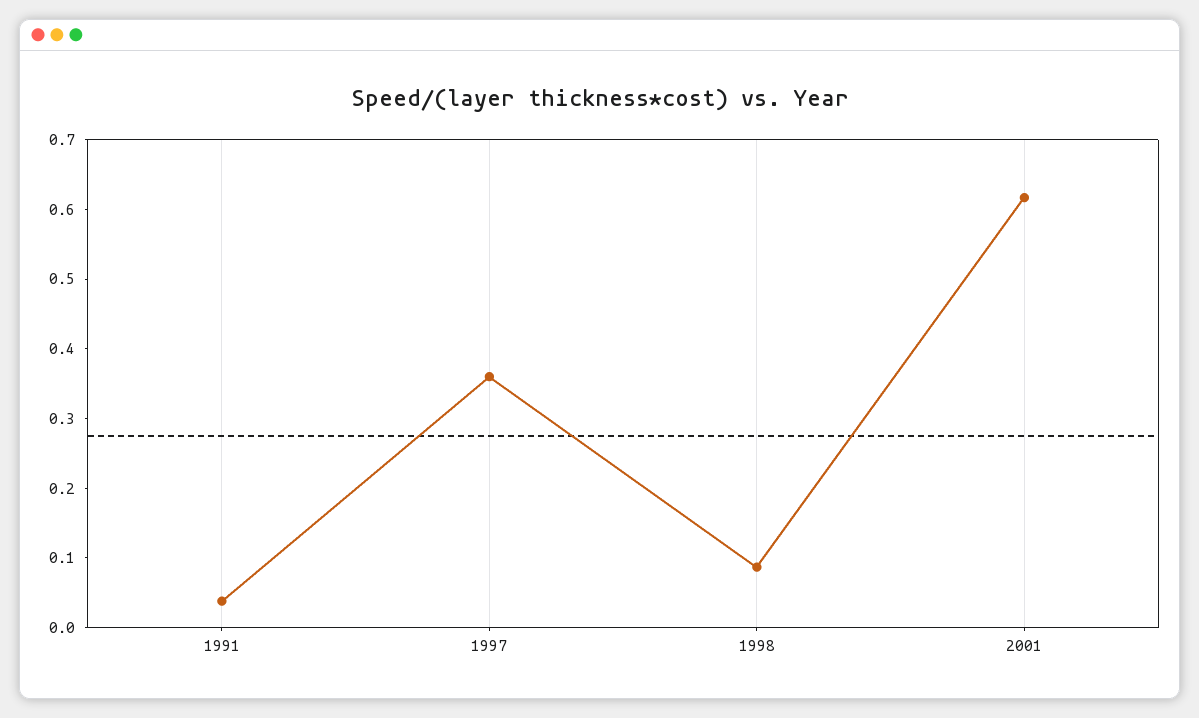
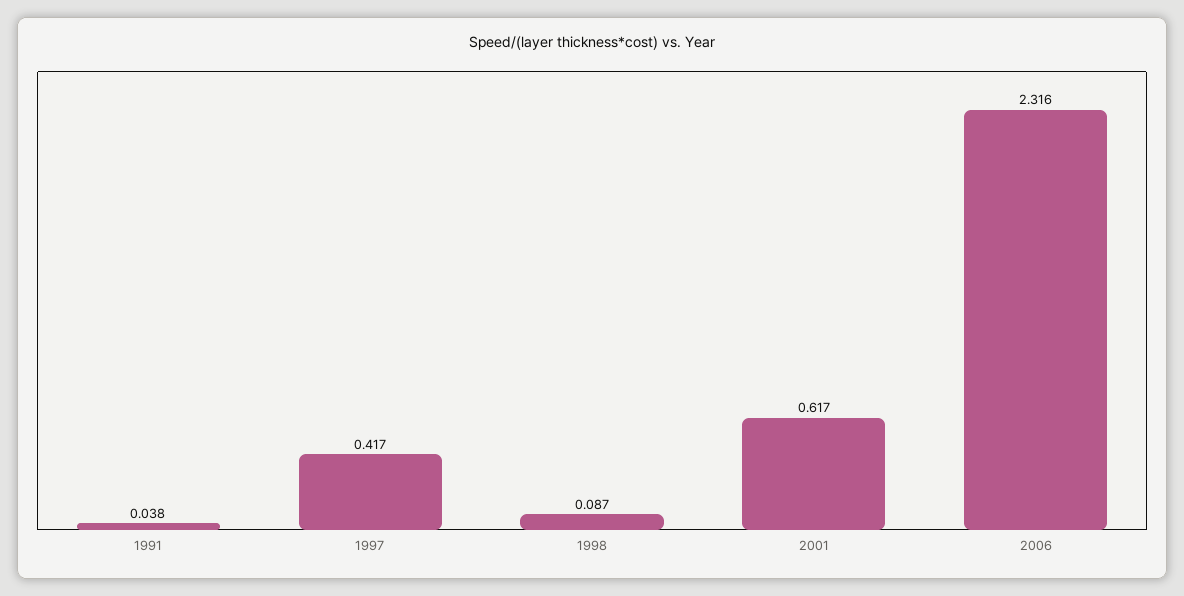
1997: 0.36 -> 0.417
2006: none -> 2.316

